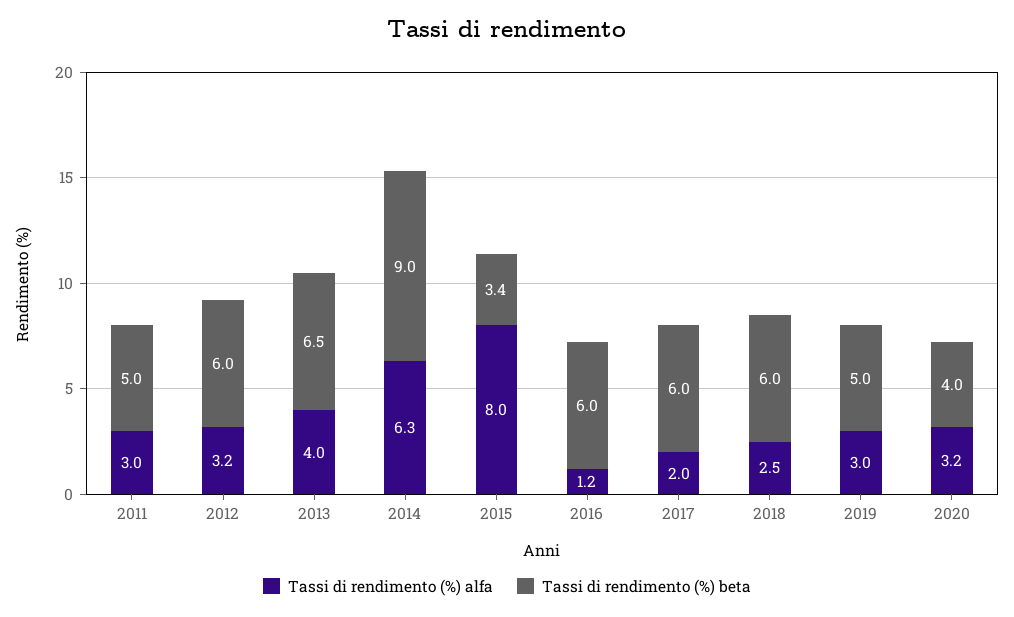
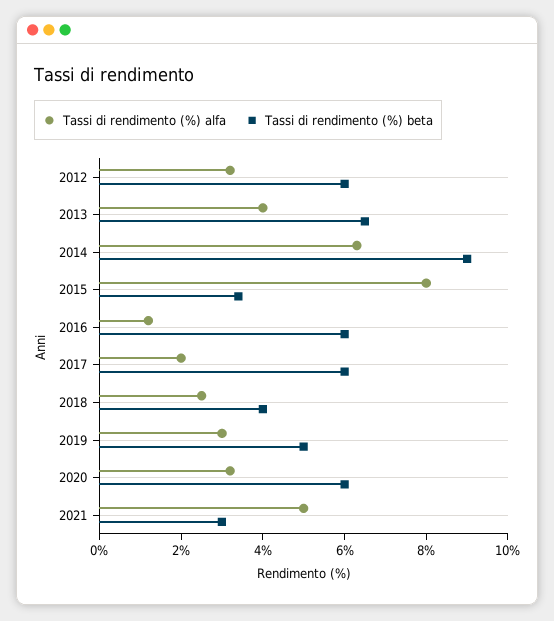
Tassi di rendimento (%) alfa, 2011: 3 -> none
Tassi di rendimento (%) beta, 2011: 5 -> none
Tassi di rendimento (%) beta, 2018: 6 -> 4
Tassi di rendimento (%) beta, 2020: 4 -> 6
Tassi di rendimento (%) alfa, 2021: none -> 5
Tassi di rendimento (%) beta, 2021: none -> 3

